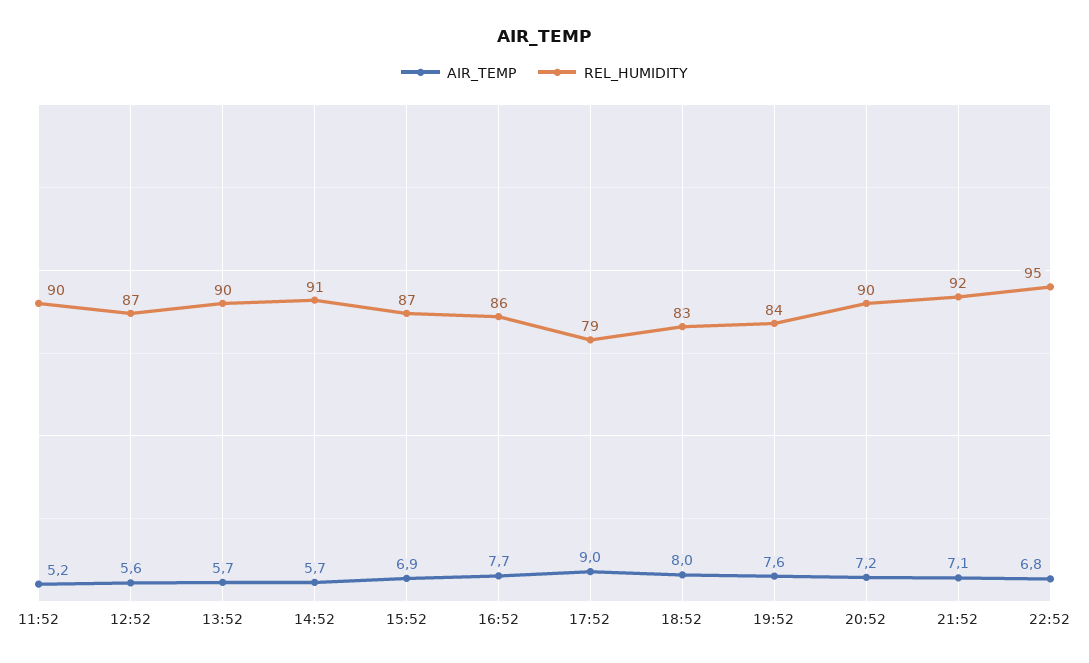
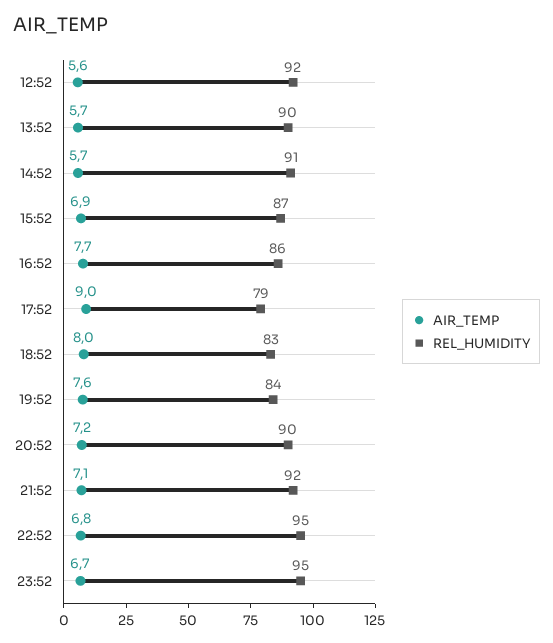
AIR_TEMP, 11:52: 5.2 -> none
REL_HUMIDITY, 11:52: 90 -> none
REL_HUMIDITY, 12:52: 87 -> 92
AIR_TEMP, 23:52: none -> 6.7
REL_HUMIDITY, 23:52: none -> 95

